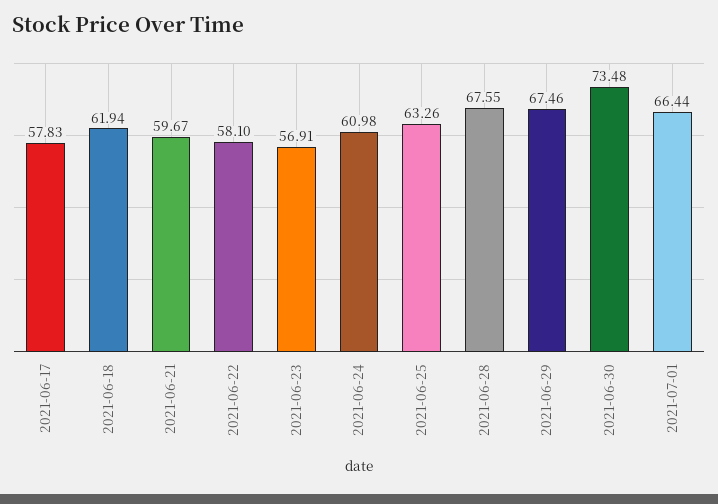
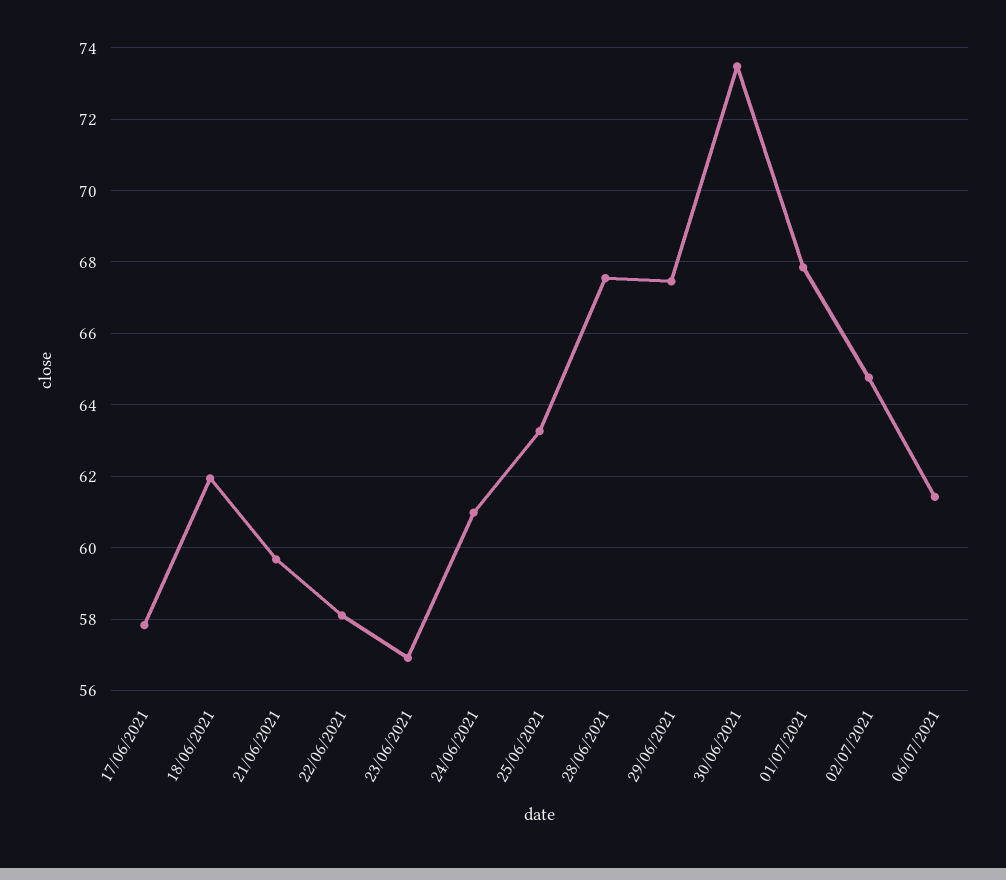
2021-07-01: 66.44 -> 67.8
02/07/2021: none -> 64.8
06/07/2021: none -> 61.4

